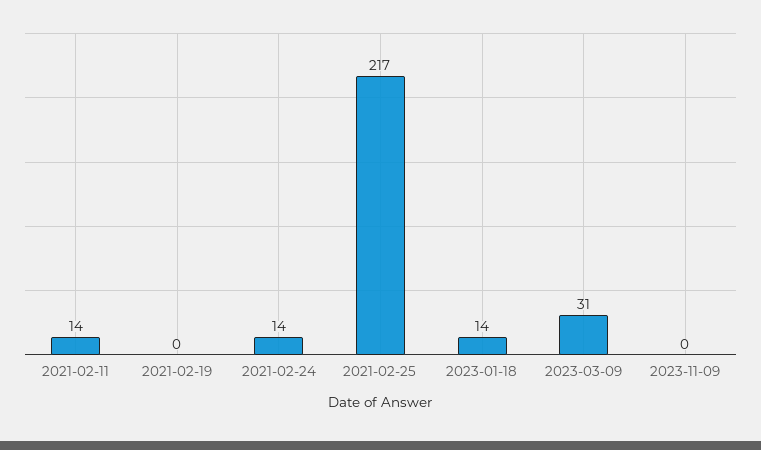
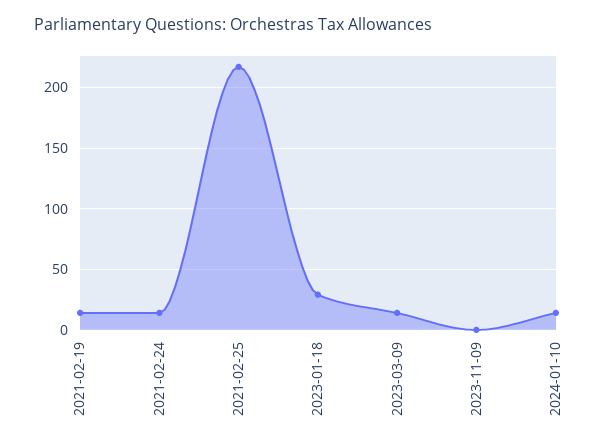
2021-02-11: 14 -> none
2021-02-19: 0 -> 15
2023-01-18: 14 -> 30
2023-03-09: 31 -> 15
2024-01-10: none -> 15

